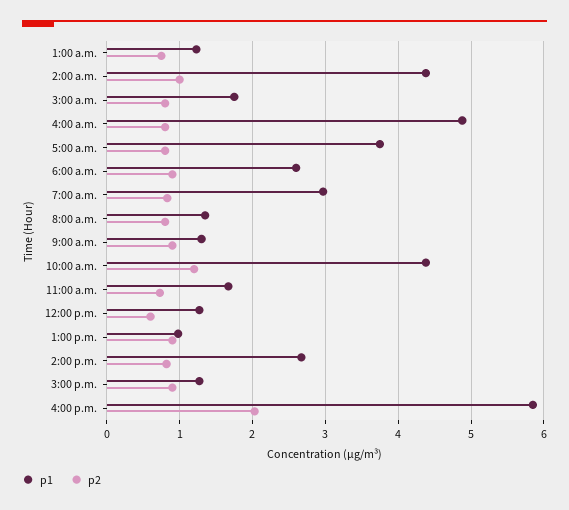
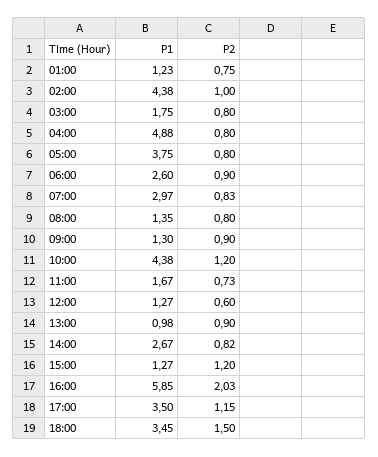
p2, 3:00 p.m.: 0.9 -> 1.2
p1, 17:00: none -> 3.5
p2, 17:00: none -> 1.15
p1, 18:00: none -> 3.45
p2, 18:00: none -> 1.5

